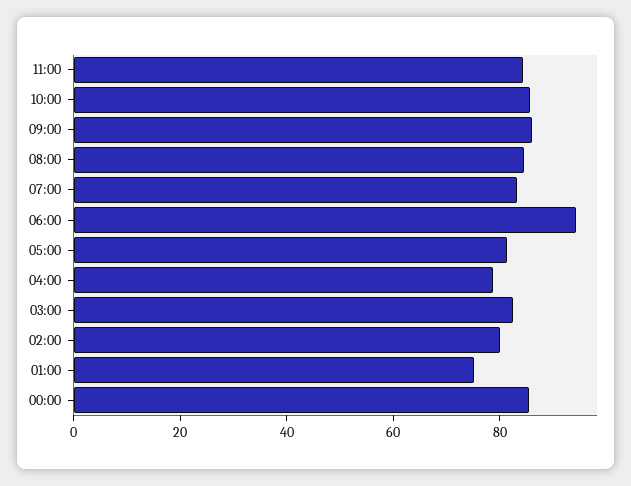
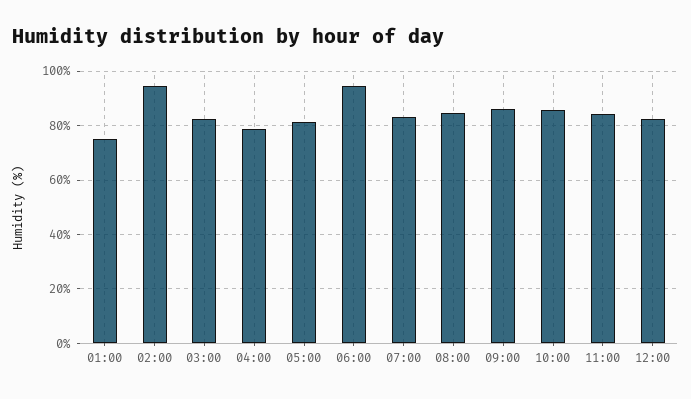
02:00: 80 -> 95
00:00: 85 -> none
12:00: none -> 82.5

